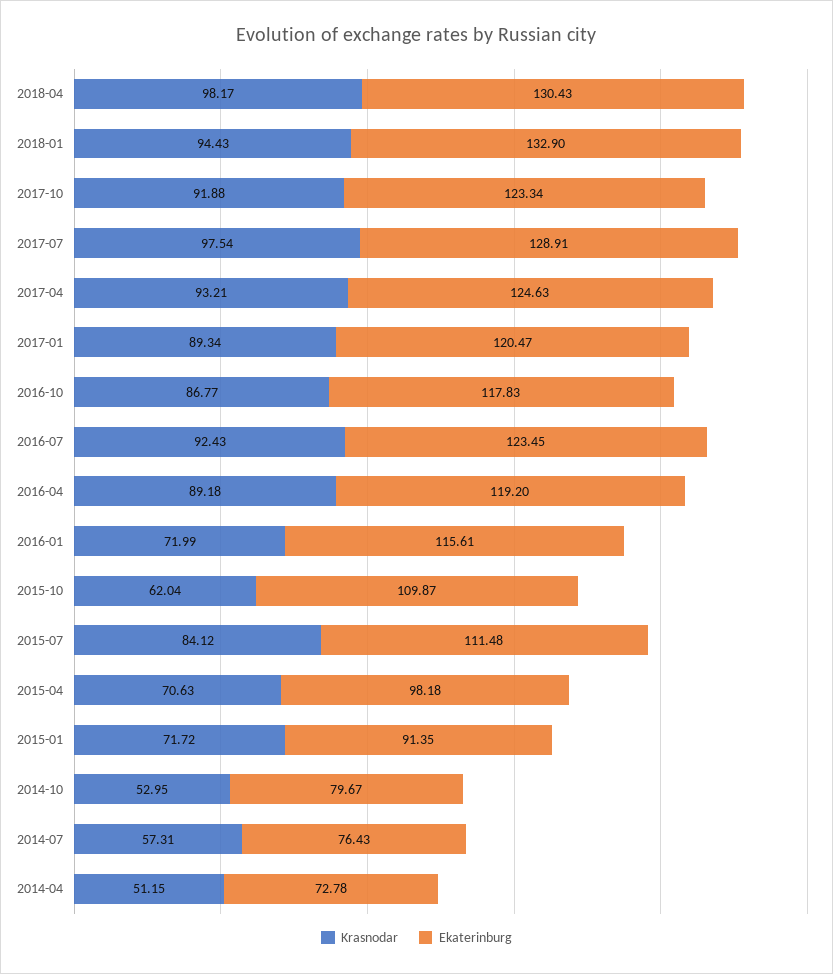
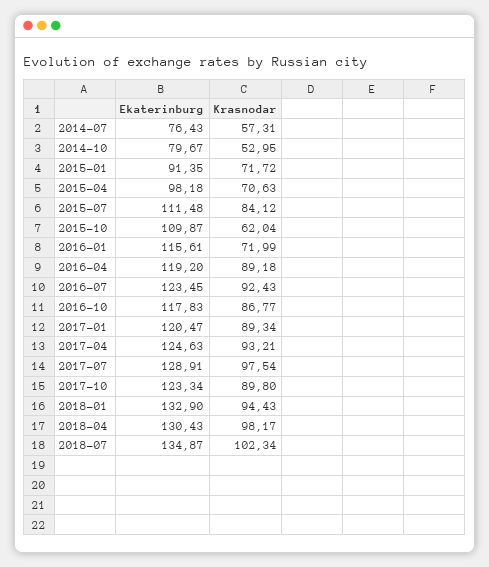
Krasnodar, 2017-10: 91.88 -> 89.8
Krasnodar, 2014-04: 51.15 -> none
Ekaterinburg, 2014-04: 72.78 -> none
Ekaterinburg, 2018-07: none -> 134.87
Krasnodar, 2018-07: none -> 102.34

